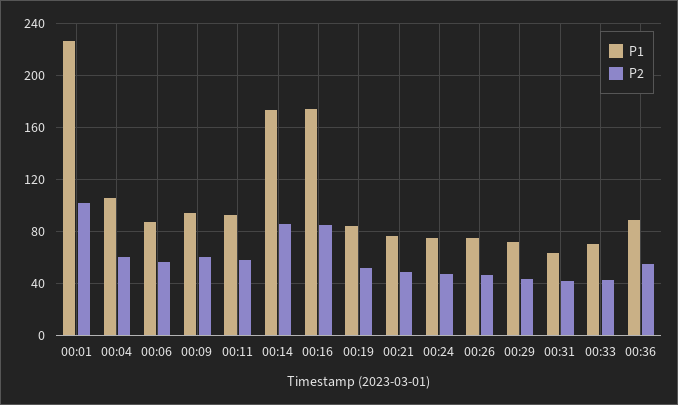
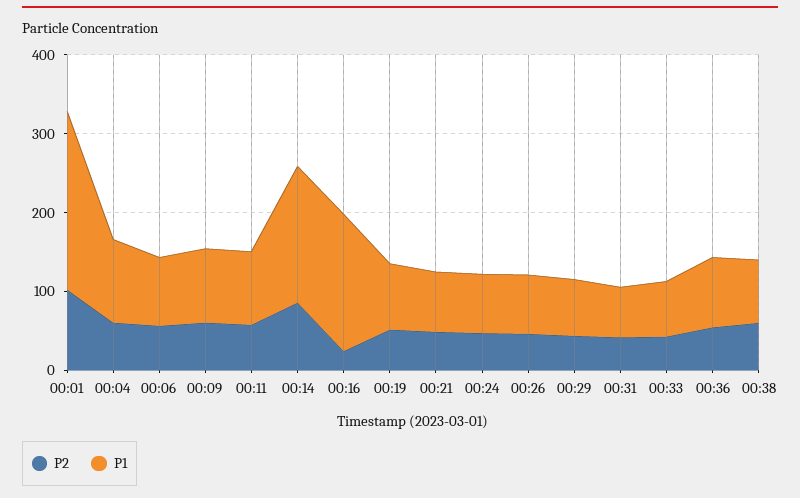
P2, 00:16: 85 -> 20
P2, 00:38: none -> 60
P1, 00:38: none -> 80

